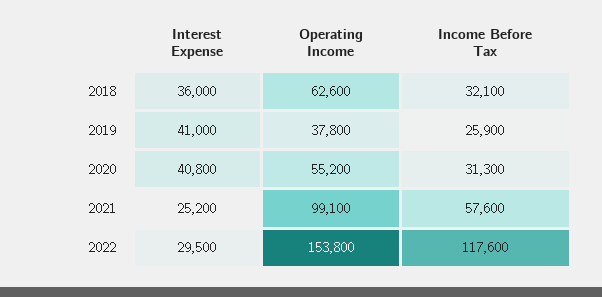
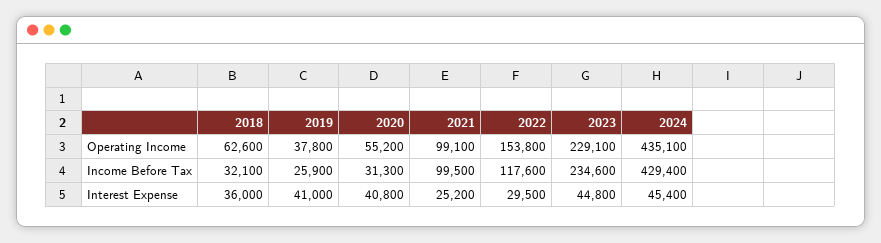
Income Before Tax, 2021: 57600 -> 99500
Operating Income, 2023: none -> 229100
Operating Income, 2024: none -> 435100
Income Before Tax, 2023: none -> 234600
Income Before Tax, 2024: none -> 429400
Interest Expense, 2023: none -> 44800
Interest Expense, 2024: none -> 45400

